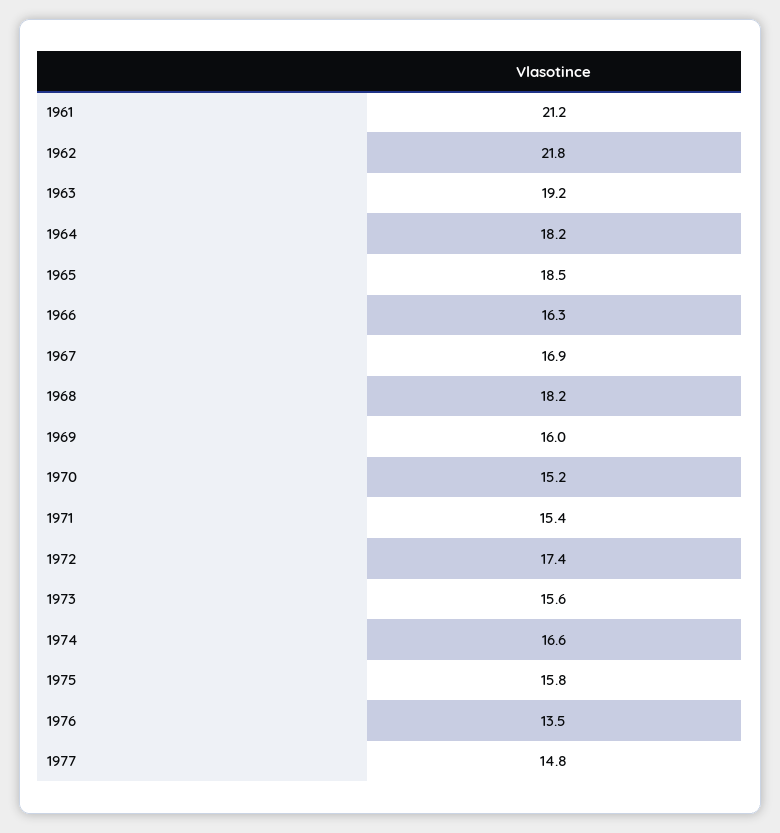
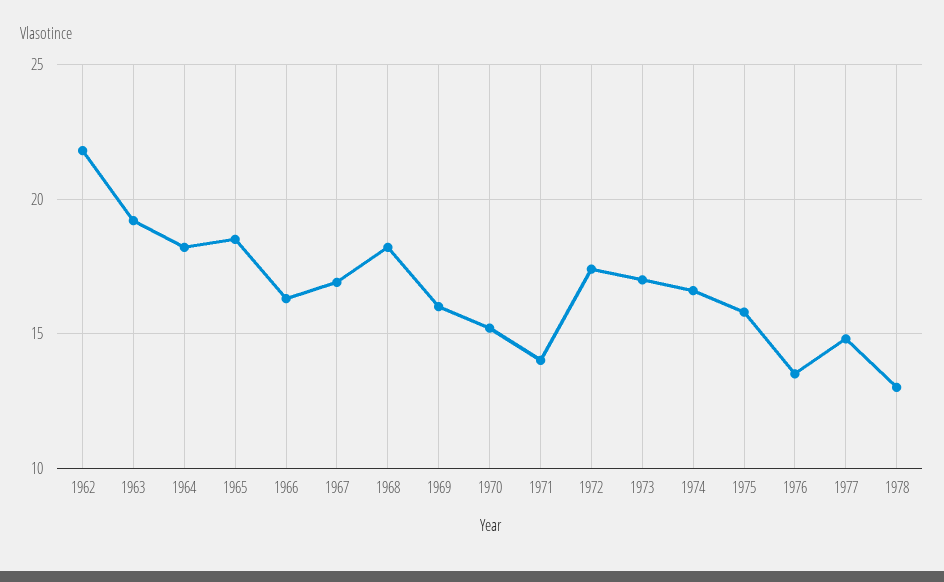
1961: 21.2 -> none
1971: 15.4 -> 14
1973: 15.6 -> 17
1978: none -> 13

